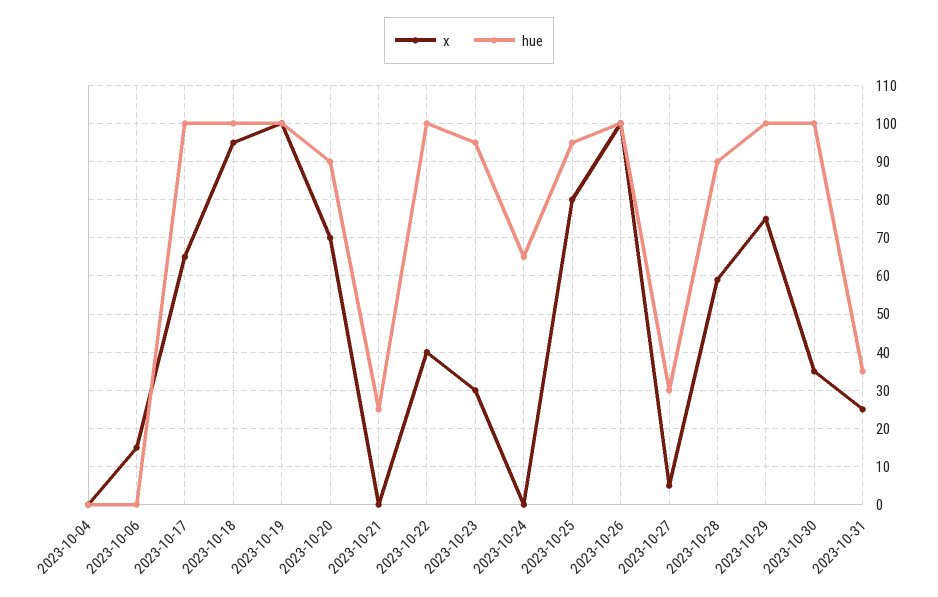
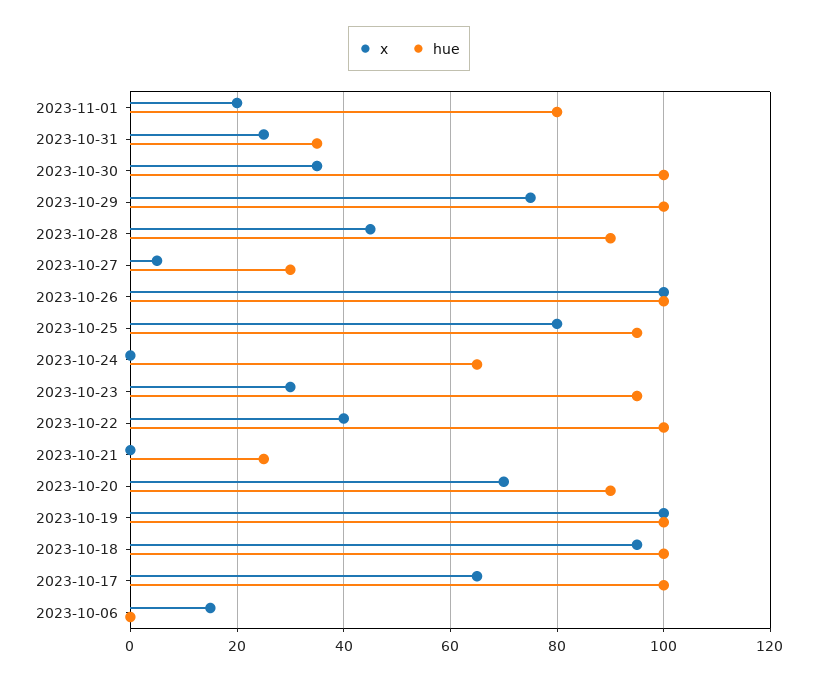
x, 2023-10-04: 0 -> none
hue, 2023-10-04: 0 -> none
x, 2023-10-28: 60 -> 45
x, 2023-11-01: none -> 20
hue, 2023-11-01: none -> 80

